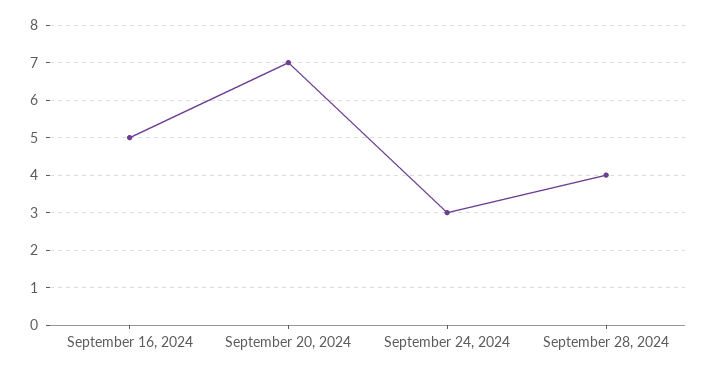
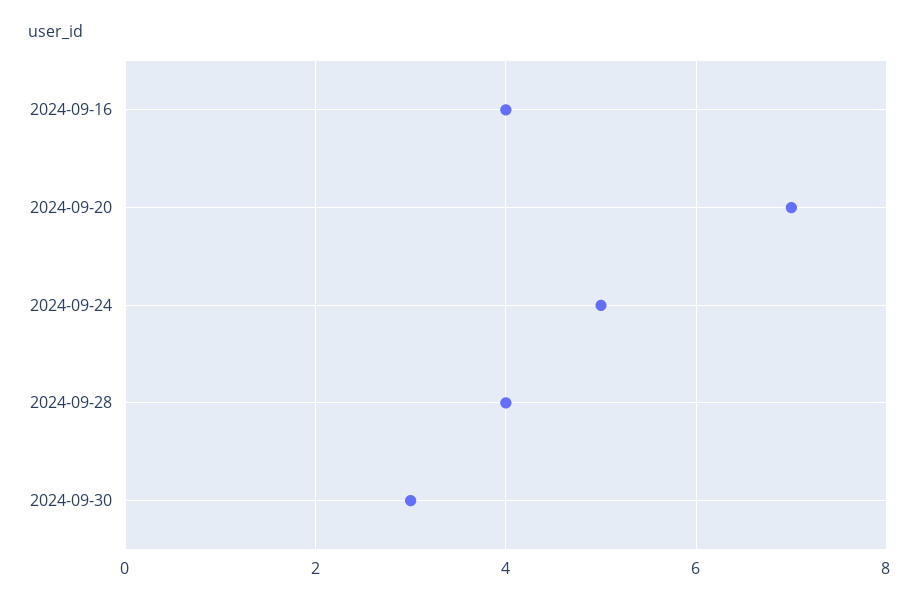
September 16, 2024: 5 -> 4
September 24, 2024: 3 -> 5
2024-09-30: none -> 3

